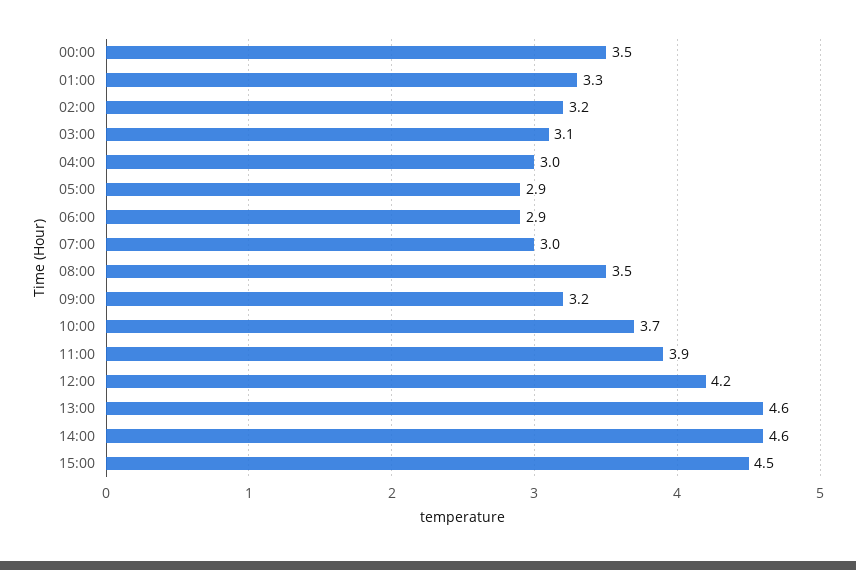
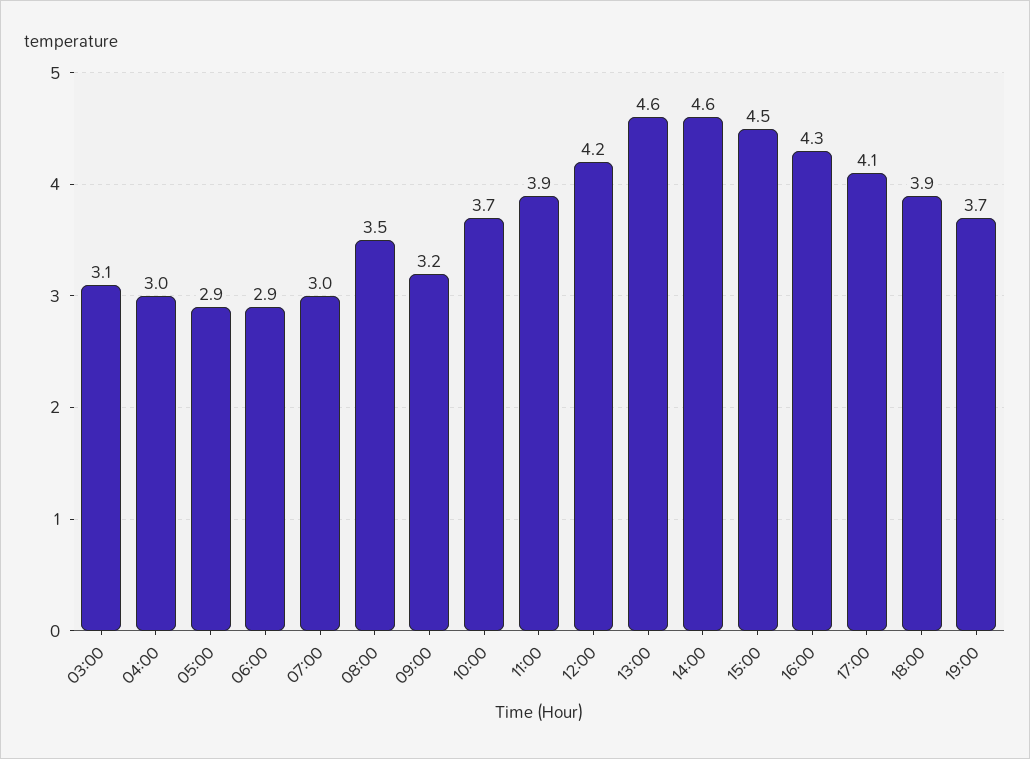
00:00: 3.5 -> none
01:00: 3.3 -> none
02:00: 3.2 -> none
16:00: none -> 4.3
17:00: none -> 4.1
18:00: none -> 3.9
19:00: none -> 3.7

